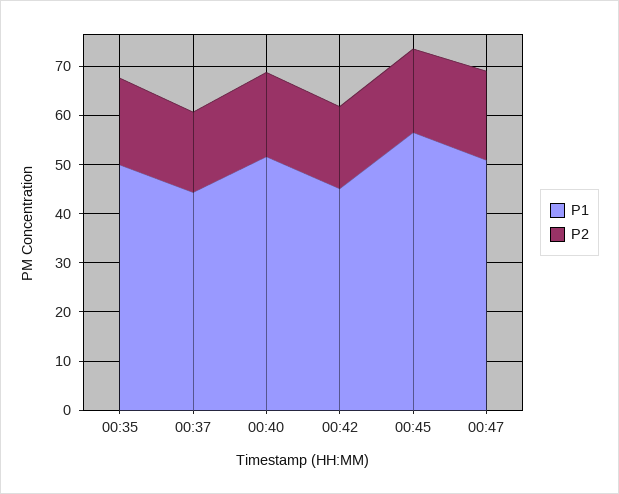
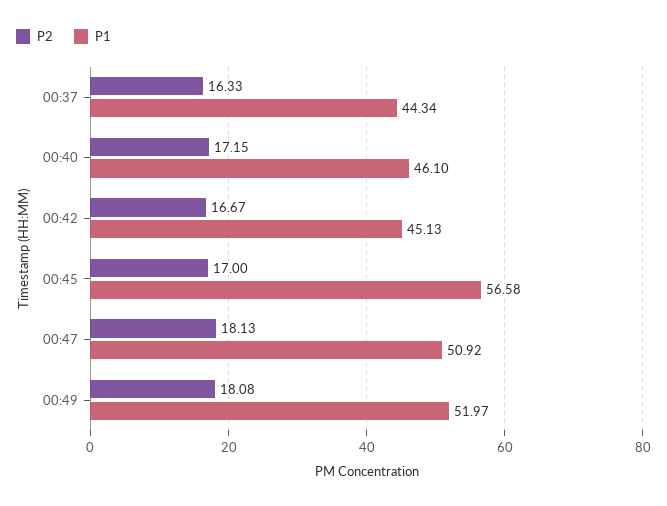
P1, 00:35: 50 -> none
P2, 00:35: 18 -> none
P1, 00:40: 52 -> 46.1
P2, 00:49: none -> 18.08
P1, 00:49: none -> 51.97

